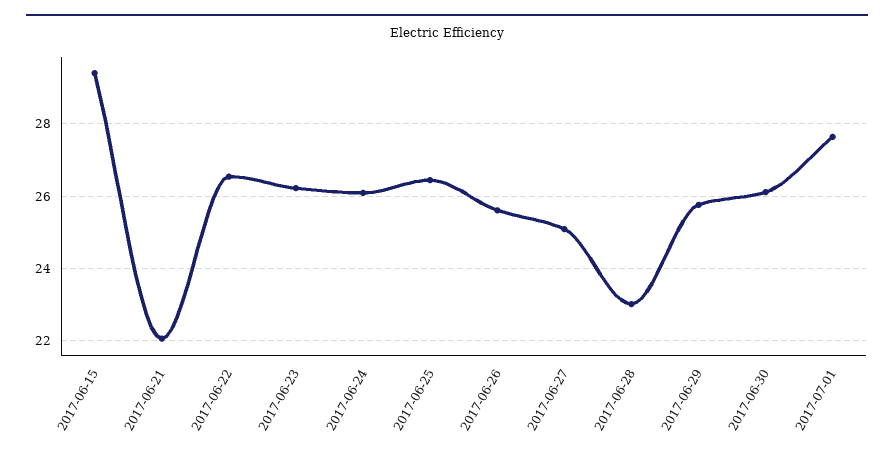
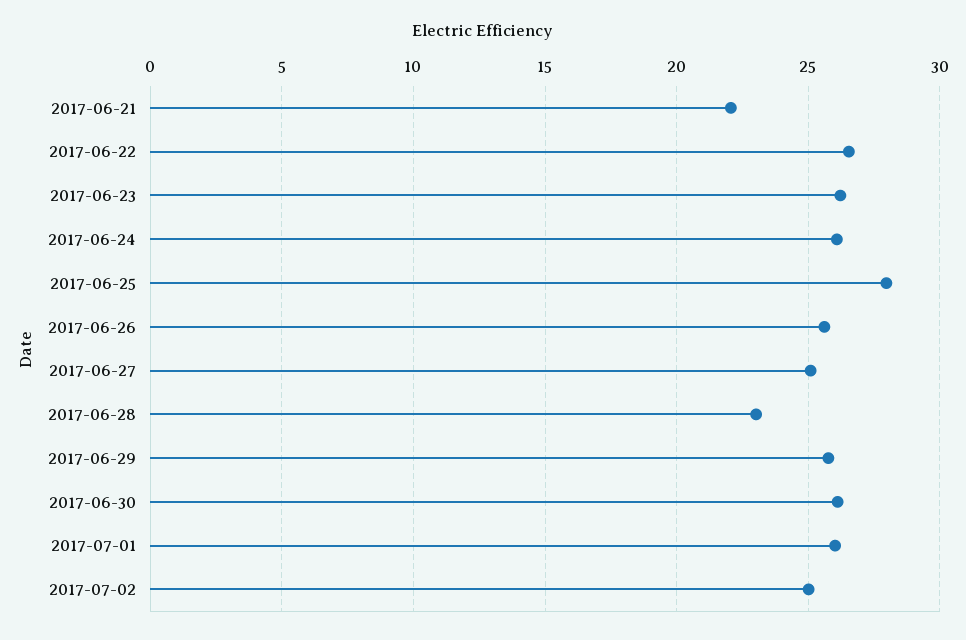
2017-06-15: 29.4 -> none
2017-06-25: 26.4 -> 28
2017-07-01: 27.6 -> 26
2017-07-02: none -> 25

